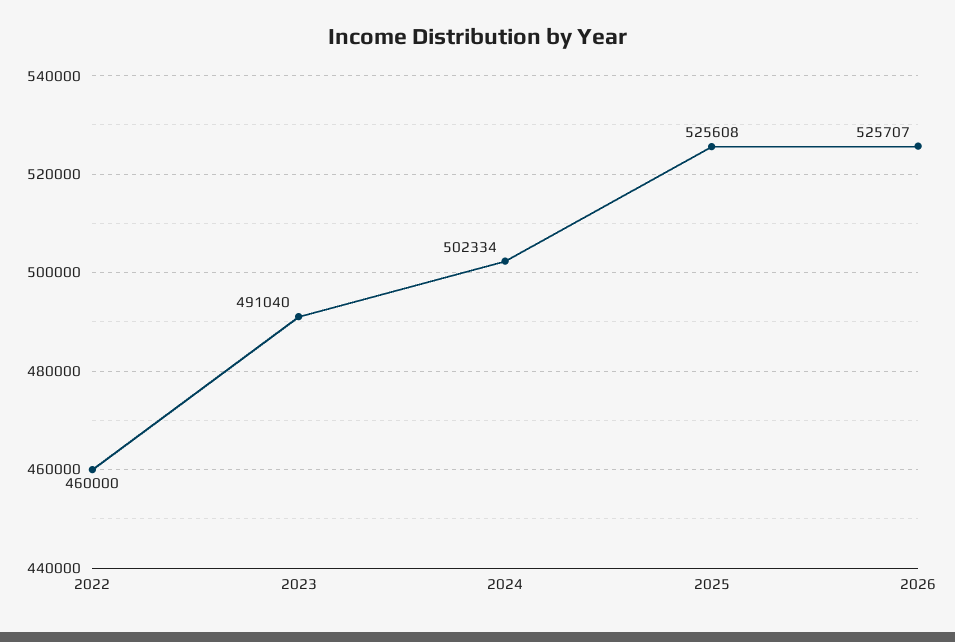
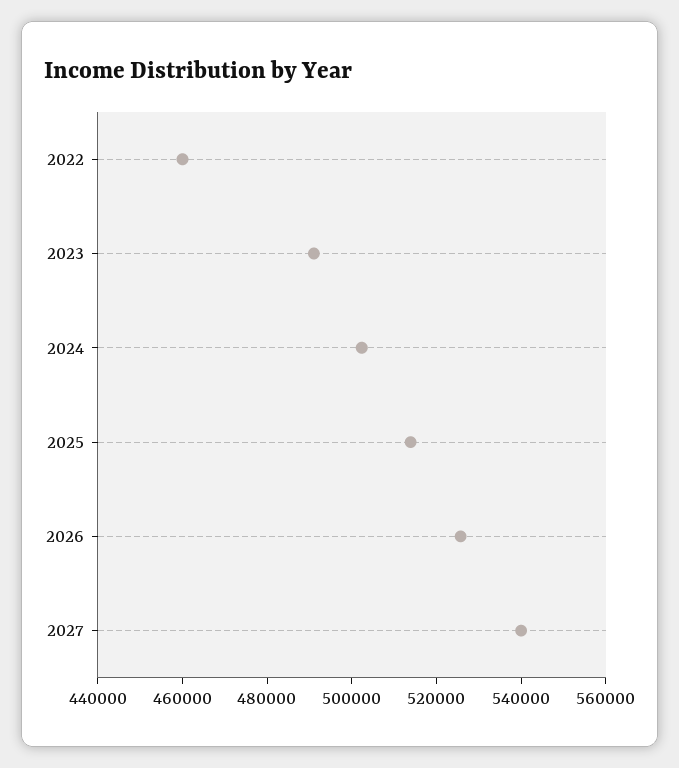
2025: 525608 -> 515000
2027: none -> 540000

